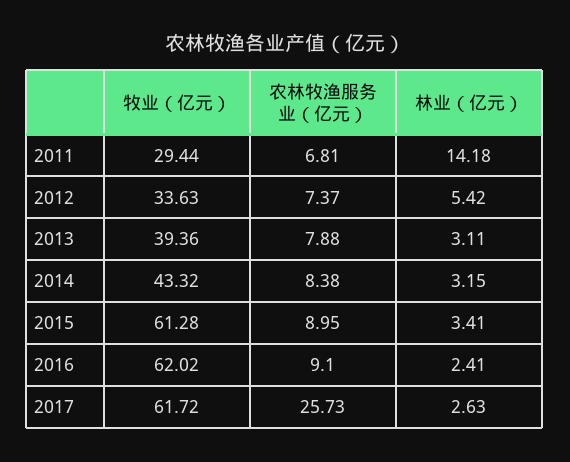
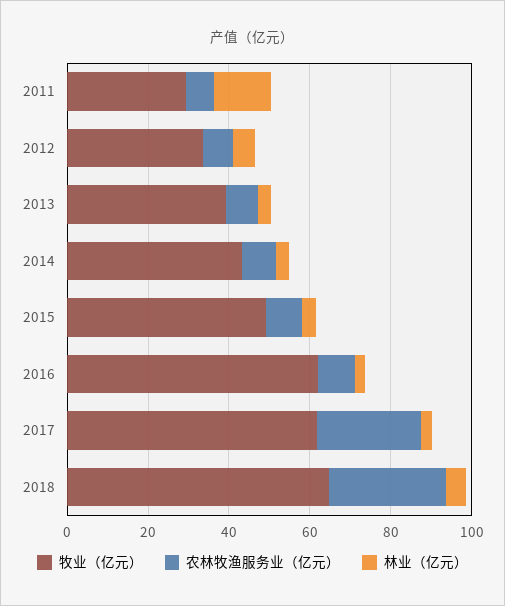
牧业（亿元）, 2015: 61.28 -> 50
牧业（亿元）, 2018: none -> 65
农林牧渔服务业（亿元）, 2018: none -> 30
林业（亿元）, 2018: none -> 5

